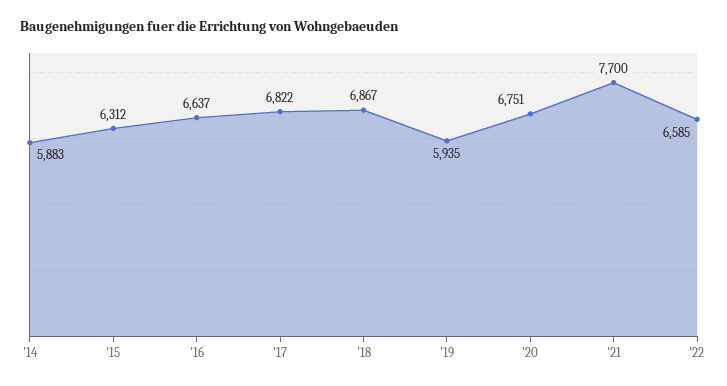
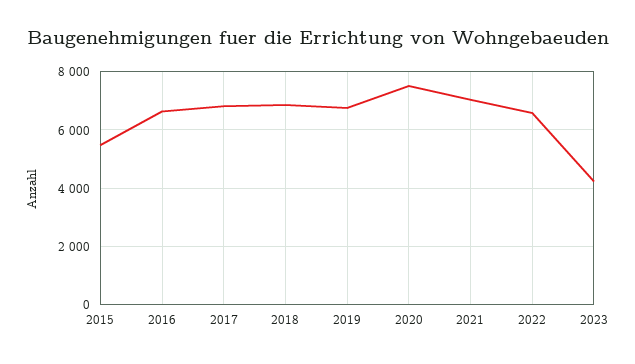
'14: 5883 -> none
'15: 6312 -> 5500
'19: 5935 -> 6750
'20: 6751 -> 7500
'21: 7700 -> 7000
2023: none -> 4250

